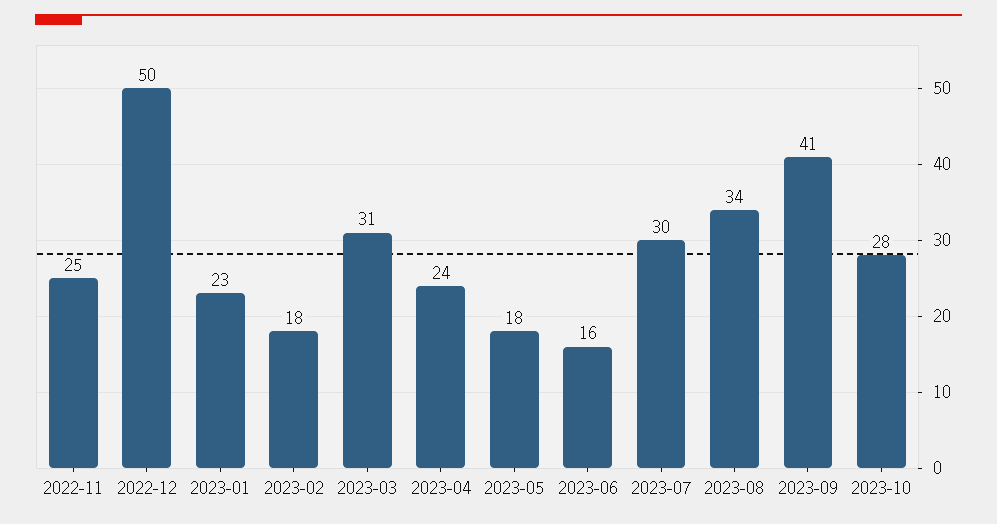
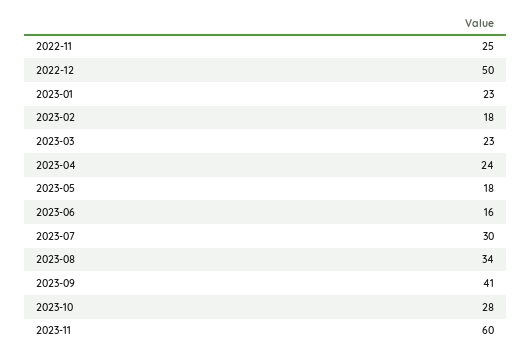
2023-03: 31 -> 23
2023-11: none -> 60

